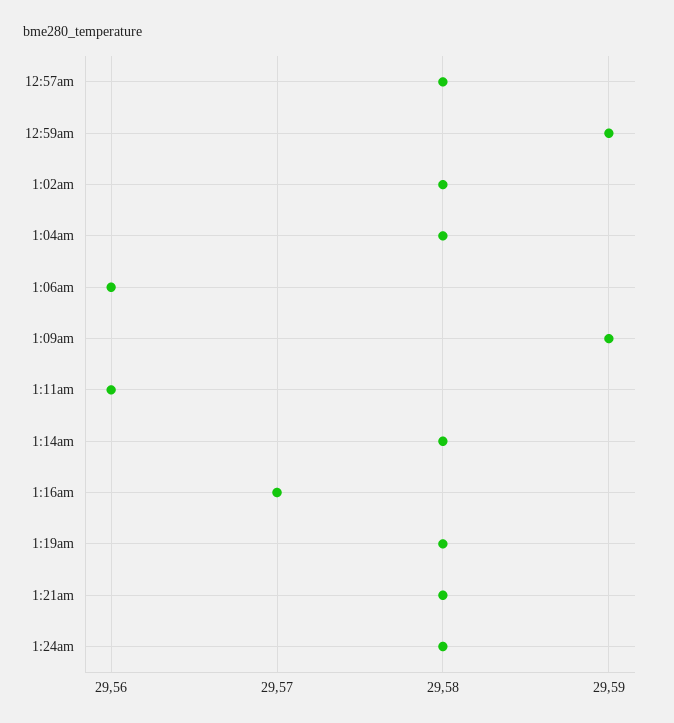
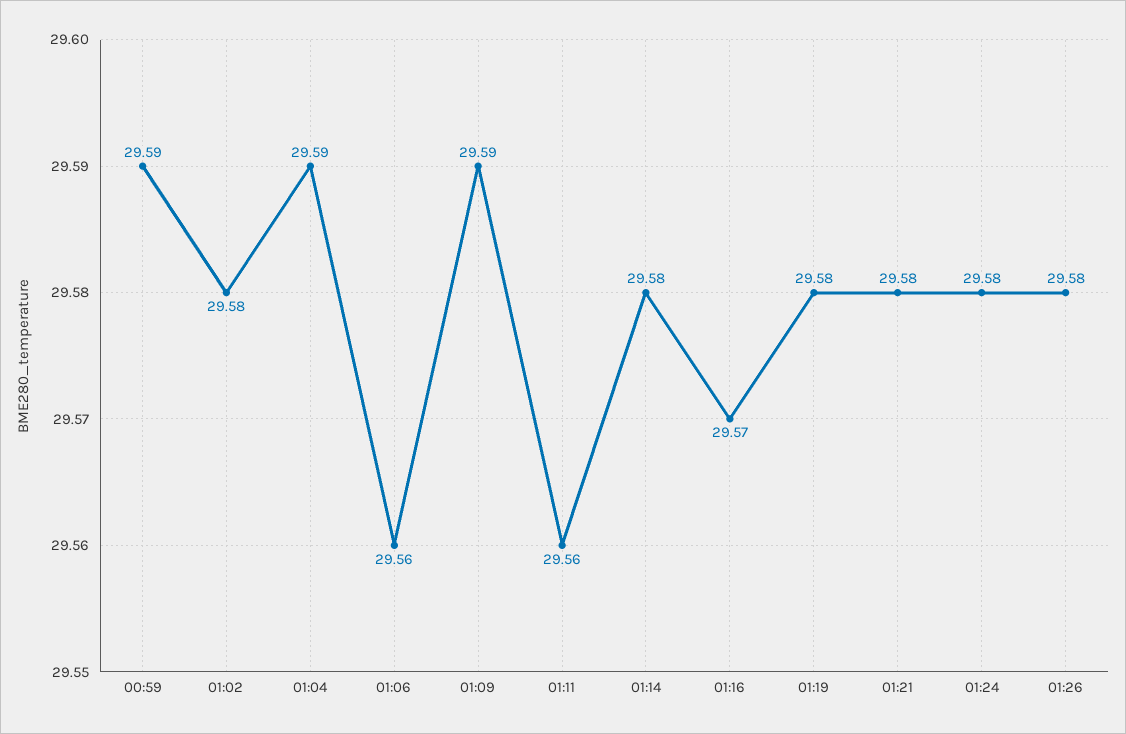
12:57am: 29.58 -> none
1:04am: 29.58 -> 29.59
01:26: none -> 29.58

